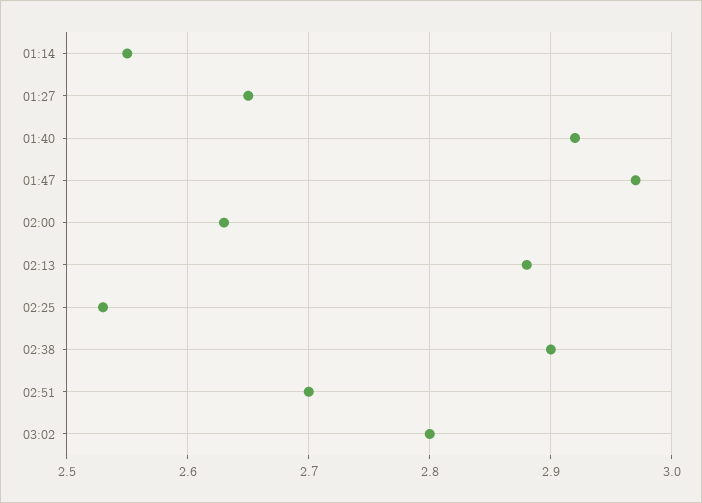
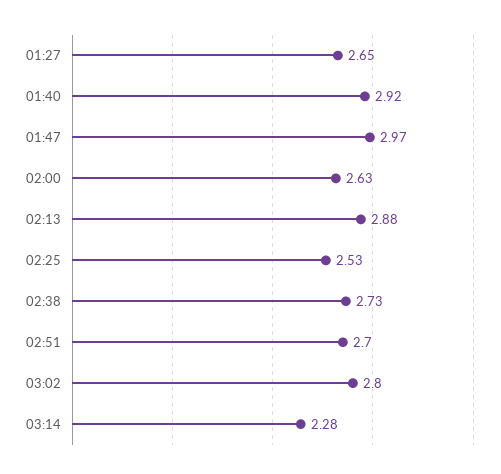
01:14: 2.55 -> none
02:38: 2.9 -> 2.73
03:14: none -> 2.28

